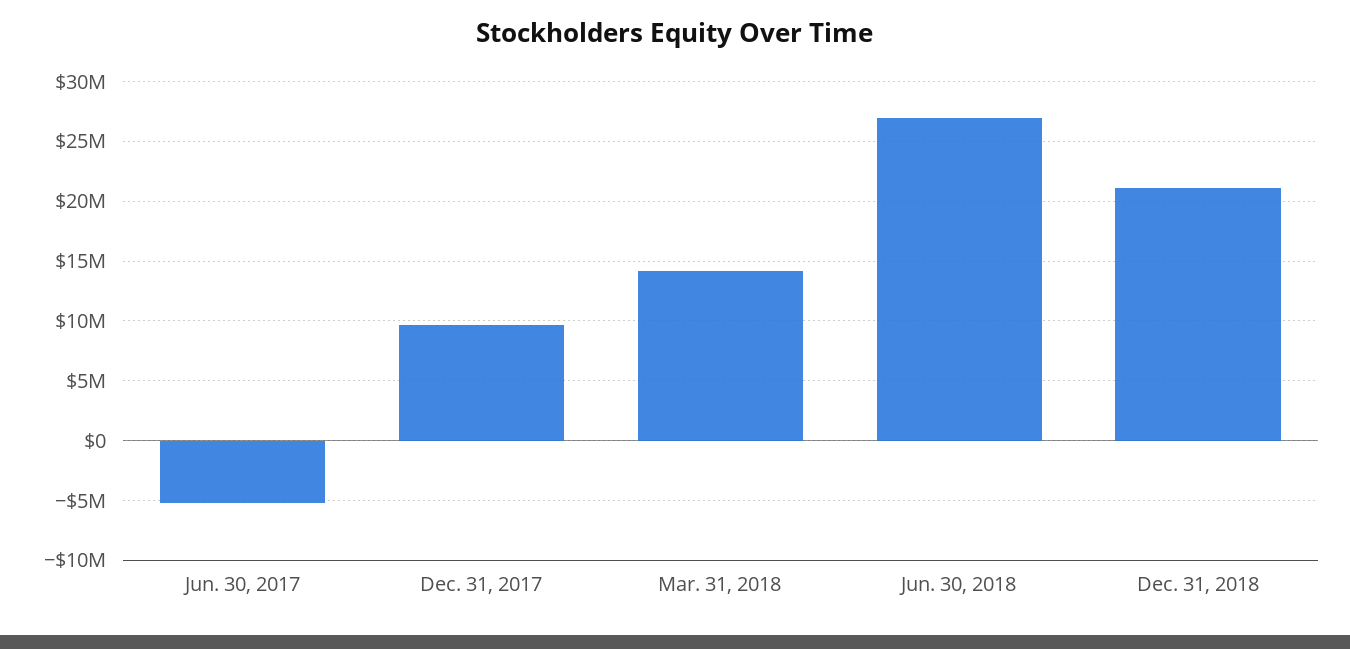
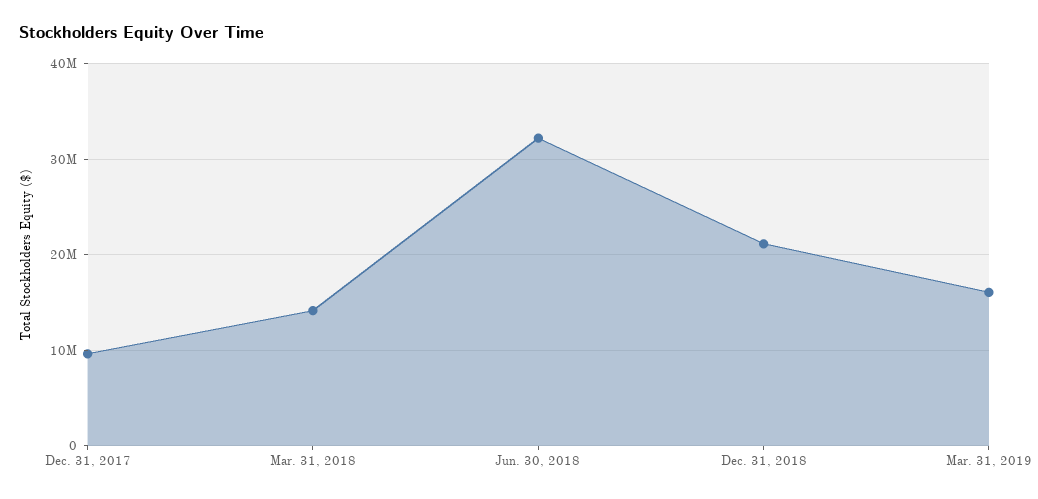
Jun. 30, 2017: -5000000 -> none
Jun. 30, 2018: 27000000 -> 32000000
Mar. 31, 2019: none -> 16000000

